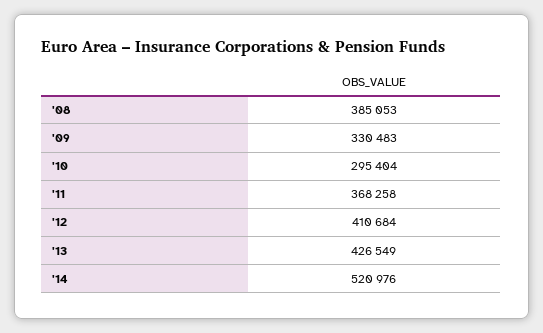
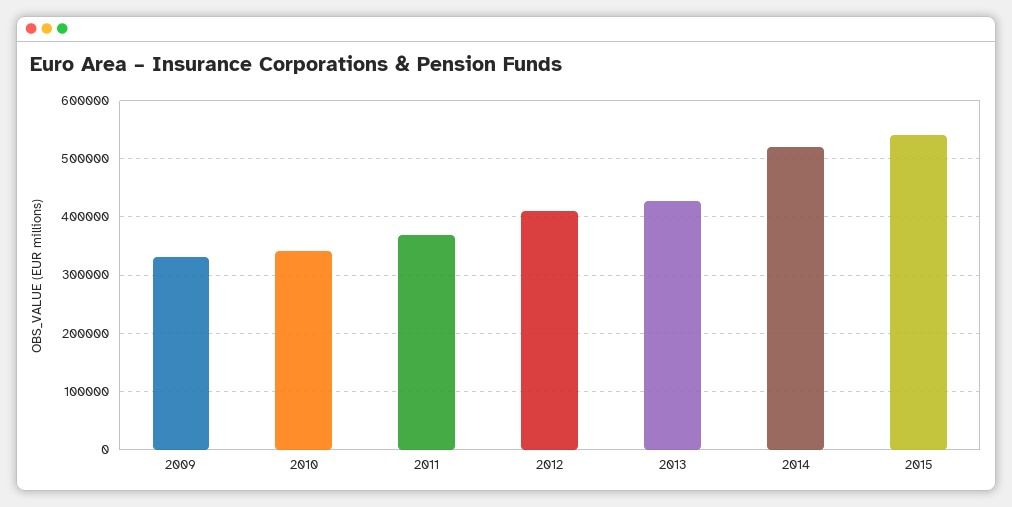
'08: 385053 -> none
'10: 295404 -> 340000
2015: none -> 540000

